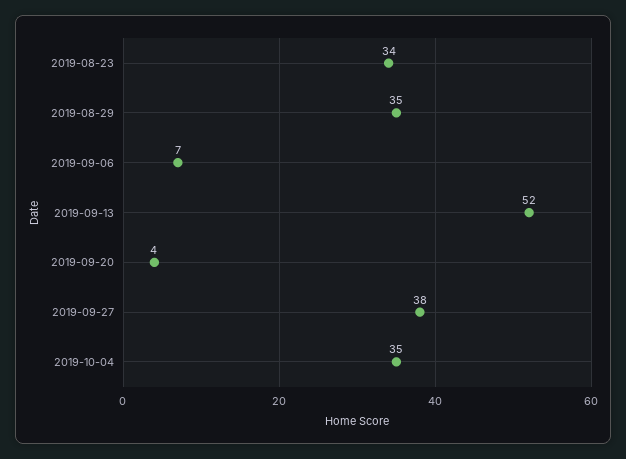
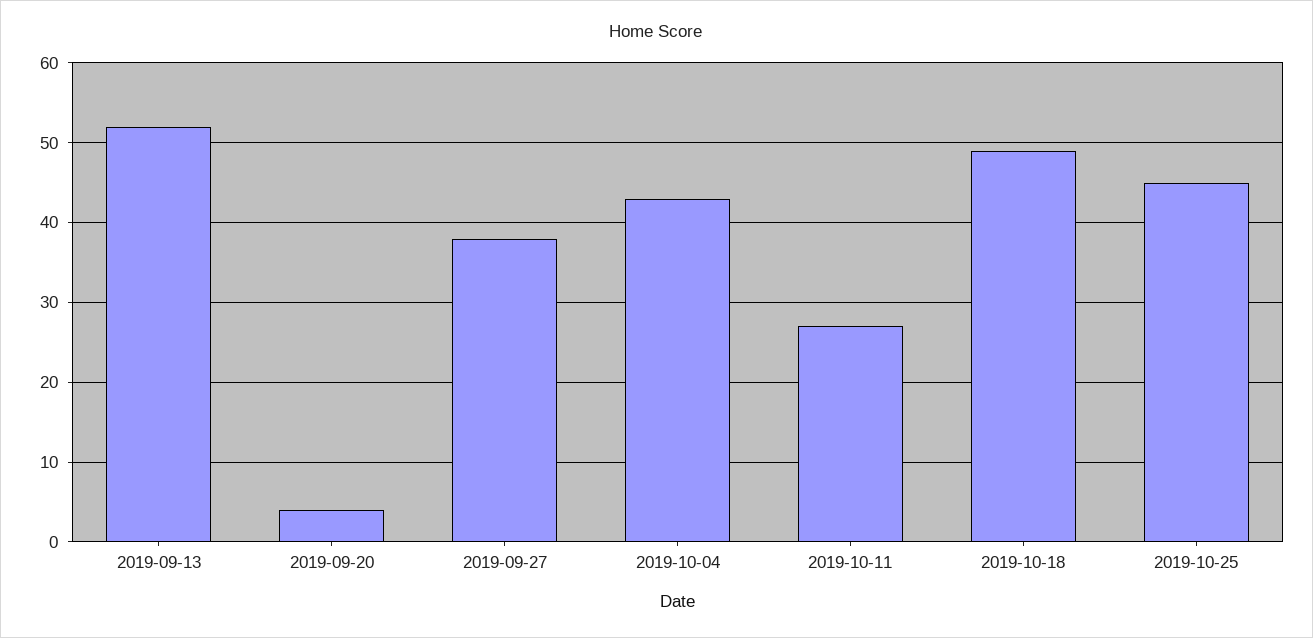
2019-08-23: 34 -> none
2019-08-29: 35 -> none
2019-09-06: 7 -> none
2019-10-04: 35 -> 43
2019-10-11: none -> 27
2019-10-18: none -> 49
2019-10-25: none -> 45

